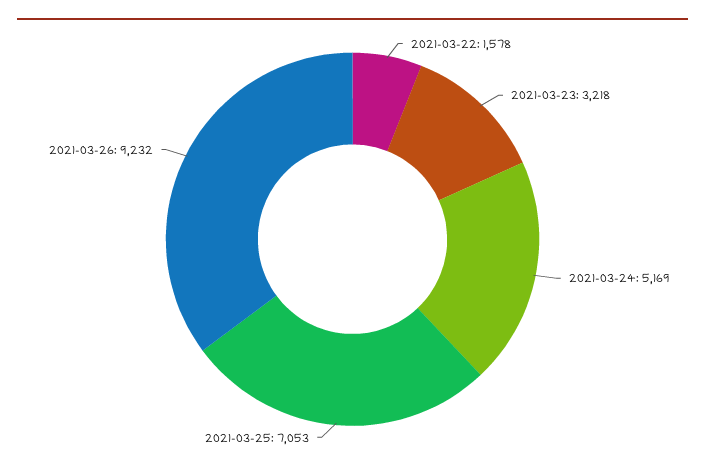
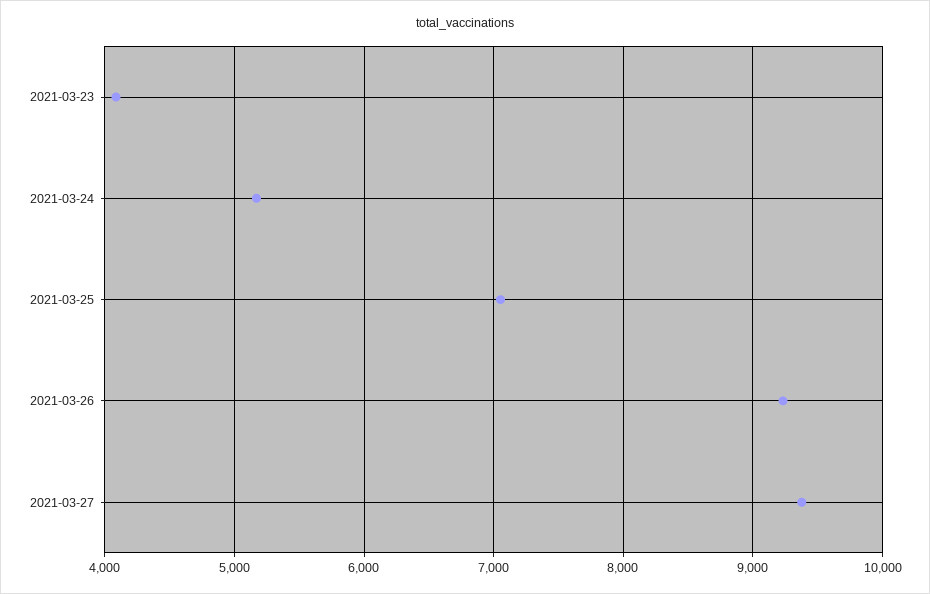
2021-03-22: 1578 -> none
2021-03-23: 3218 -> 4100
2021-03-27: none -> 9400

